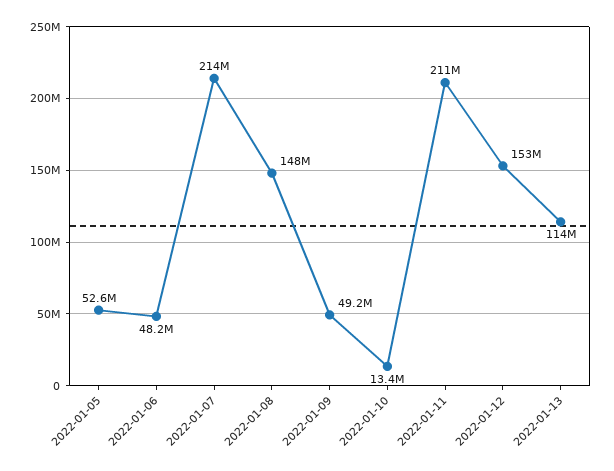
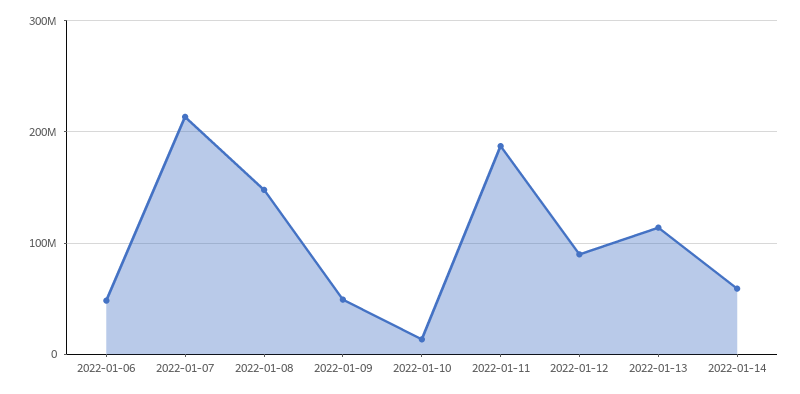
2022-01-05: 52600000 -> none
2022-01-11: 211000000 -> 190000000
2022-01-12: 153000000 -> 90000000
2022-01-14: none -> 60000000

